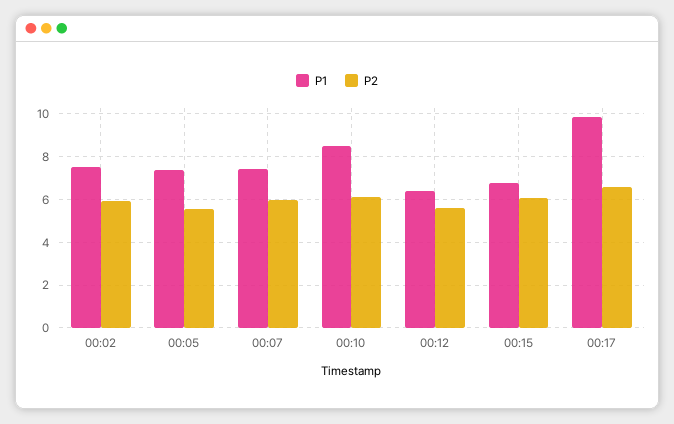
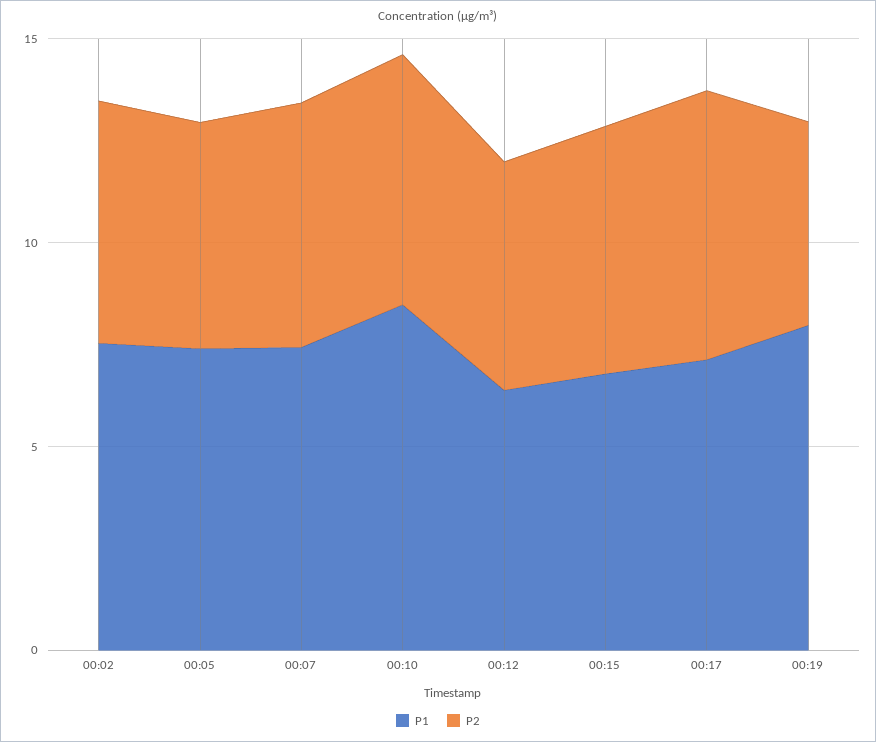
P1, 00:17: 10 -> 7
P1, 00:19: none -> 8
P2, 00:19: none -> 5

